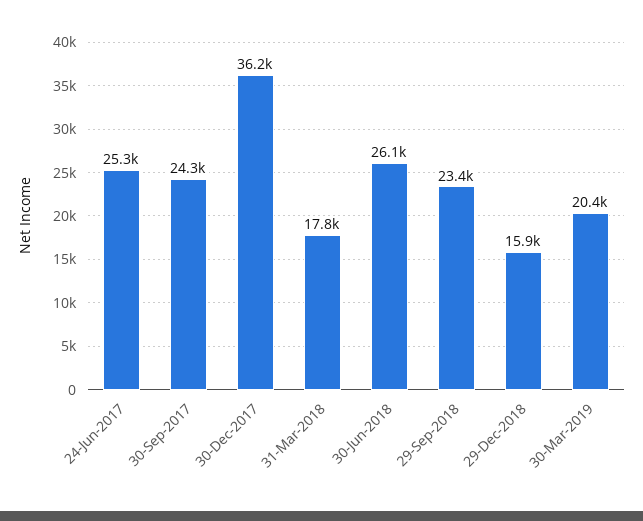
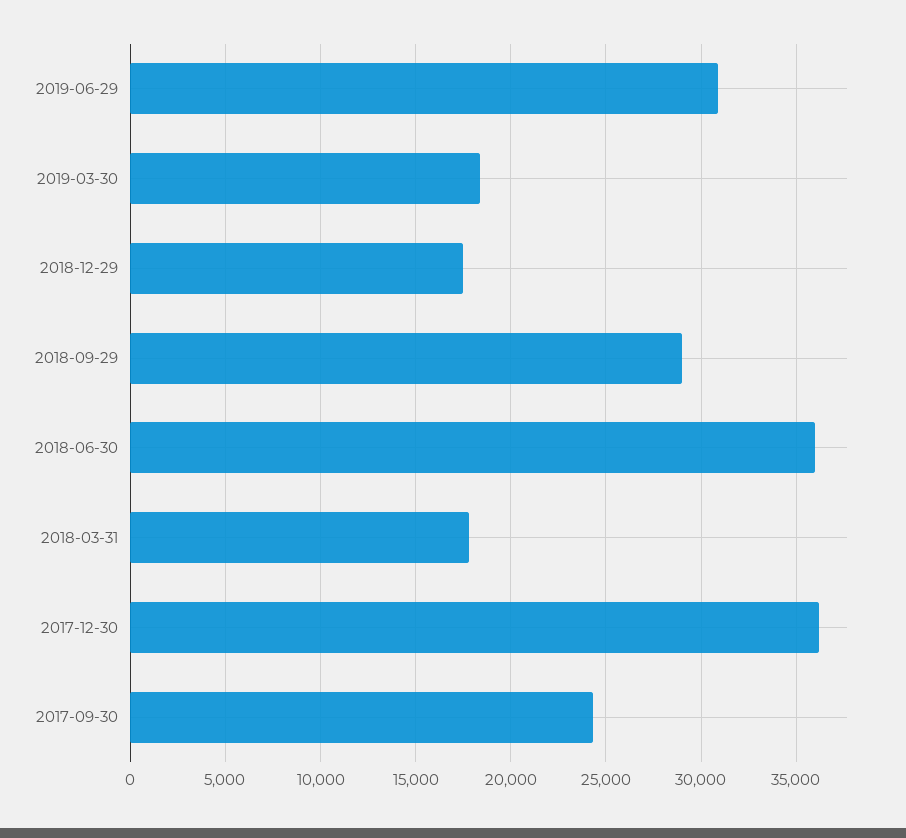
24-Jun-2017: 25300 -> none
30-Jun-2018: 26100 -> 36000
29-Sep-2018: 23400 -> 29000
29-Dec-2018: 15900 -> 17500
30-Mar-2019: 20400 -> 18500
2019-06-29: none -> 31000

